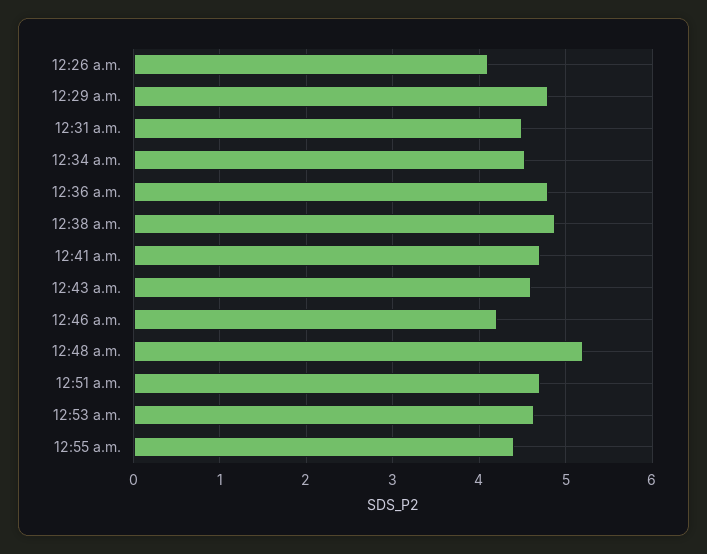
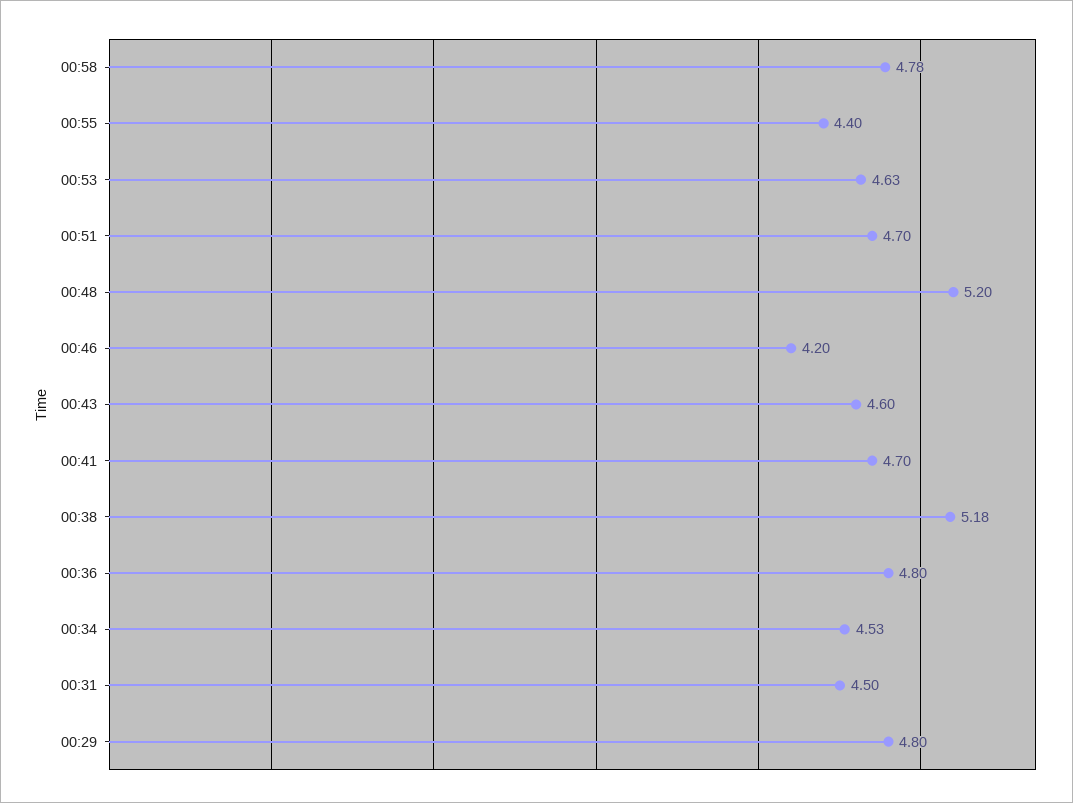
12:26 a.m.: 4.1 -> none
12:38 a.m.: 4.9 -> 5.18
00:58: none -> 4.78

